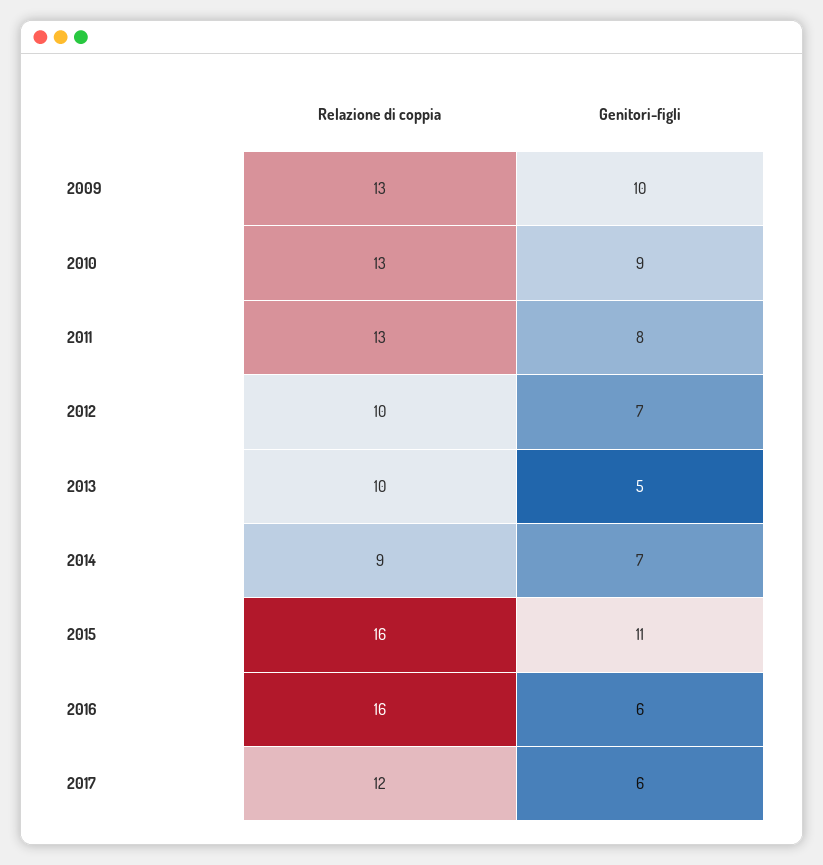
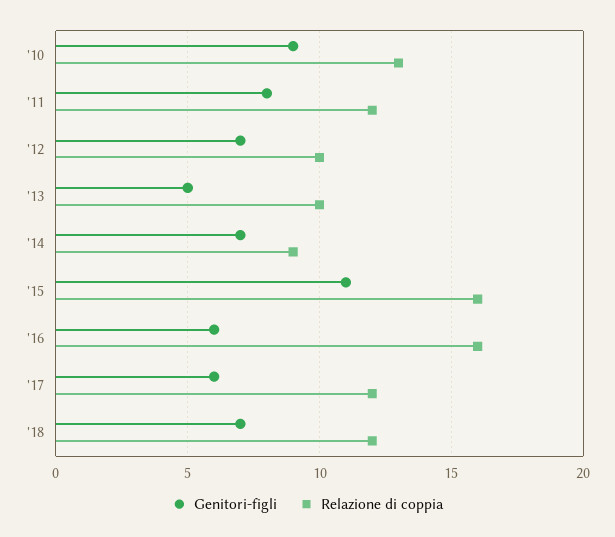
Relazione di coppia, 2009: 13 -> none
Genitori-figli, 2009: 10 -> none
Relazione di coppia, 2011: 13 -> 12
Genitori-figli, '18: none -> 7
Relazione di coppia, '18: none -> 12

